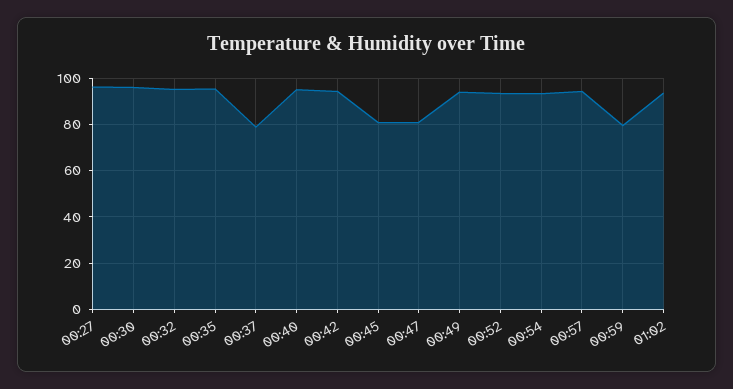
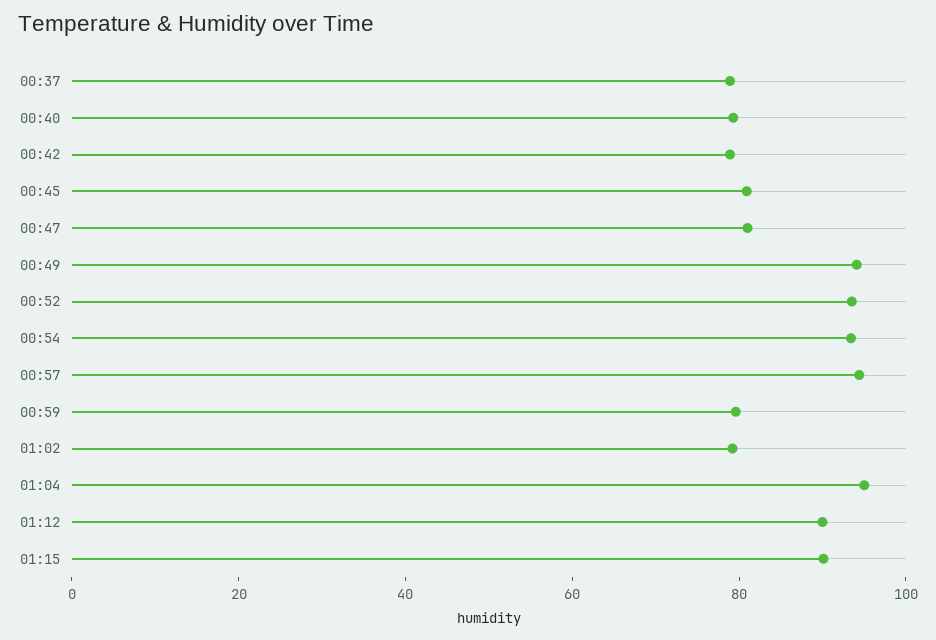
00:27: 95 -> none
00:30: 95 -> none
00:32: 95 -> none
00:35: 95 -> none
00:40: 95 -> 80
00:42: 95 -> 80
01:02: 95 -> 80
01:04: none -> 95
01:12: none -> 90
01:15: none -> 90

